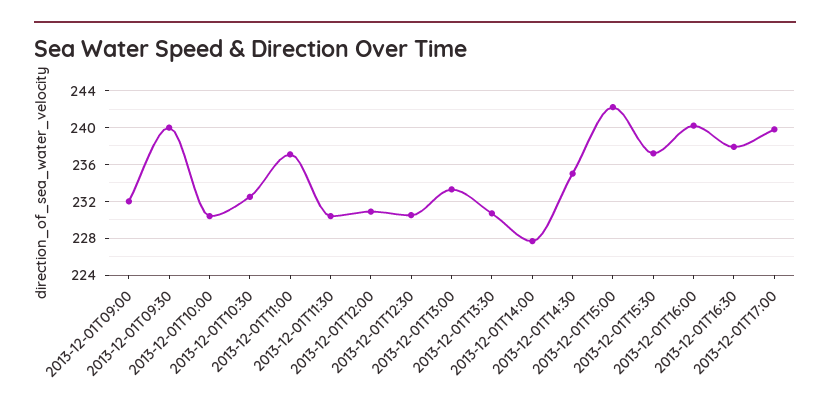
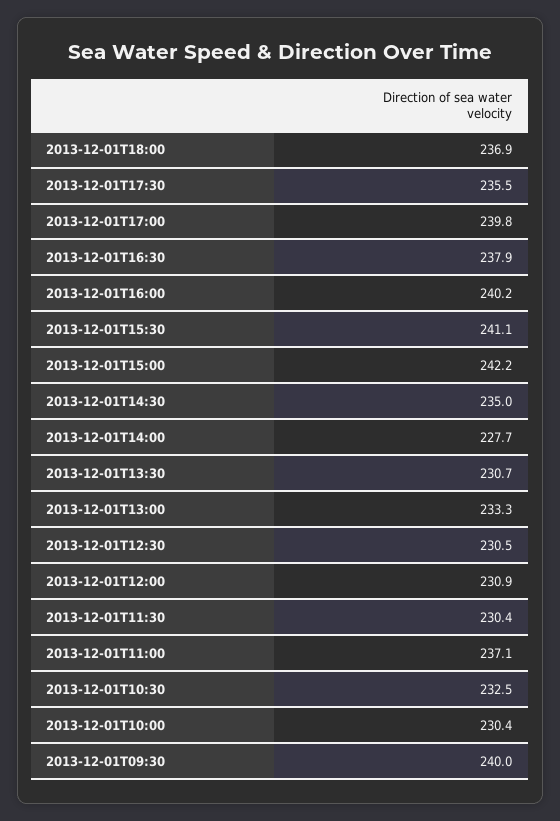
2013-12-01T09:00: 232 -> none
2013-12-01T15:30: 237 -> 241.1
2013-12-01T18:00: none -> 236.9
2013-12-01T17:30: none -> 235.5

